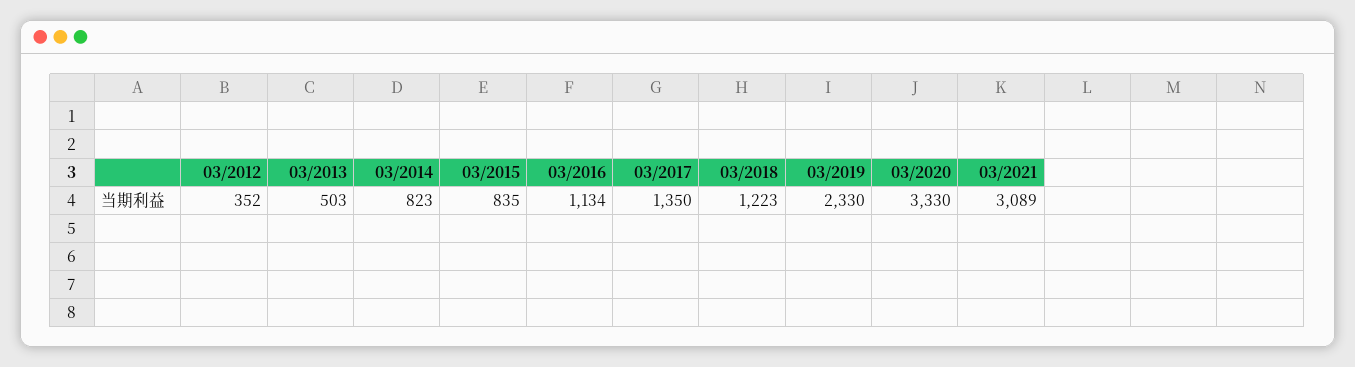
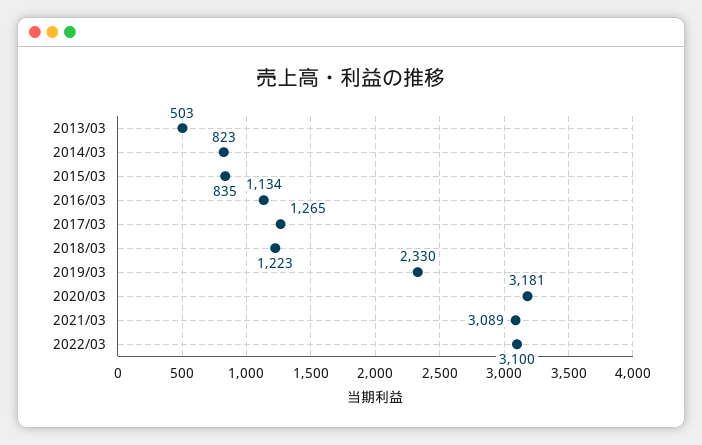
03/2012: 352 -> none
03/2017: 1350 -> 1265
03/2020: 3330 -> 3181
2022/03: none -> 3100

